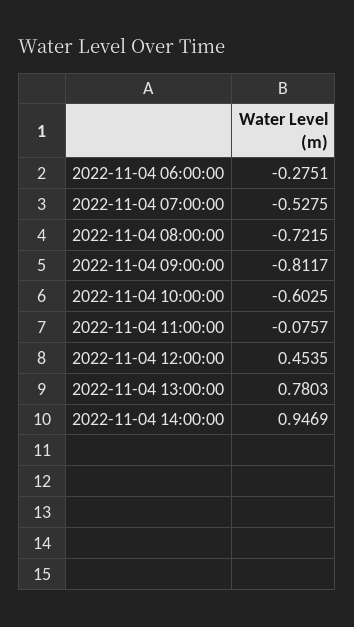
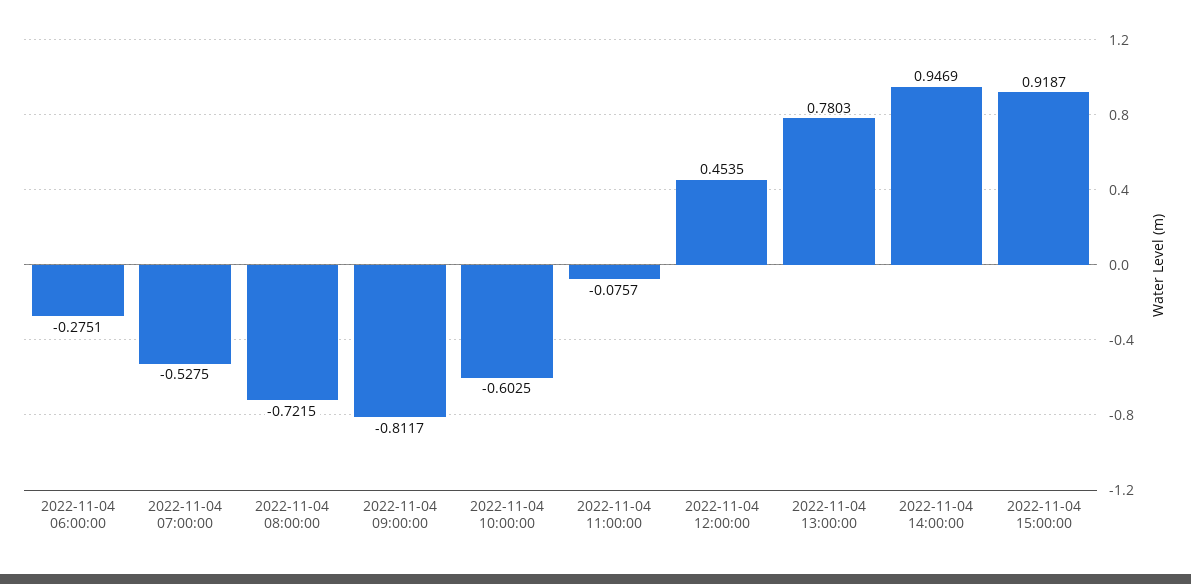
2022-11-04 15:00:00: none -> 0.9187

